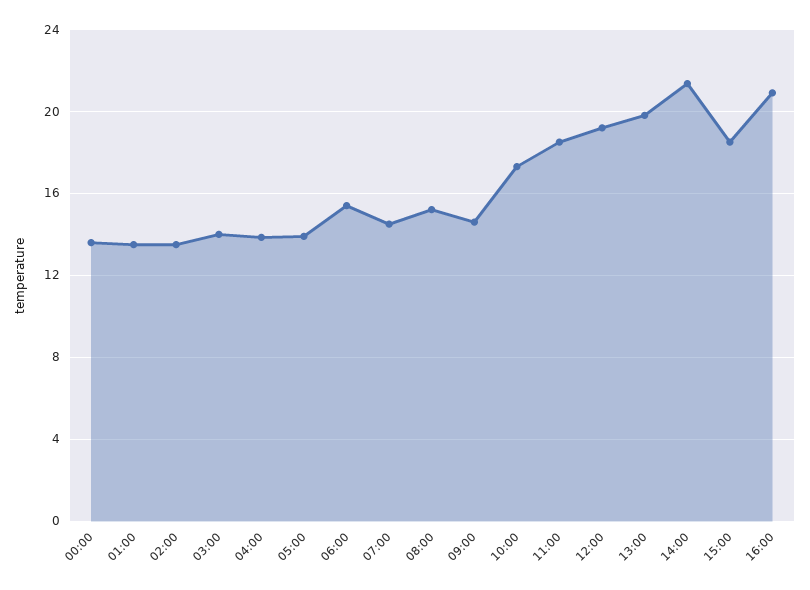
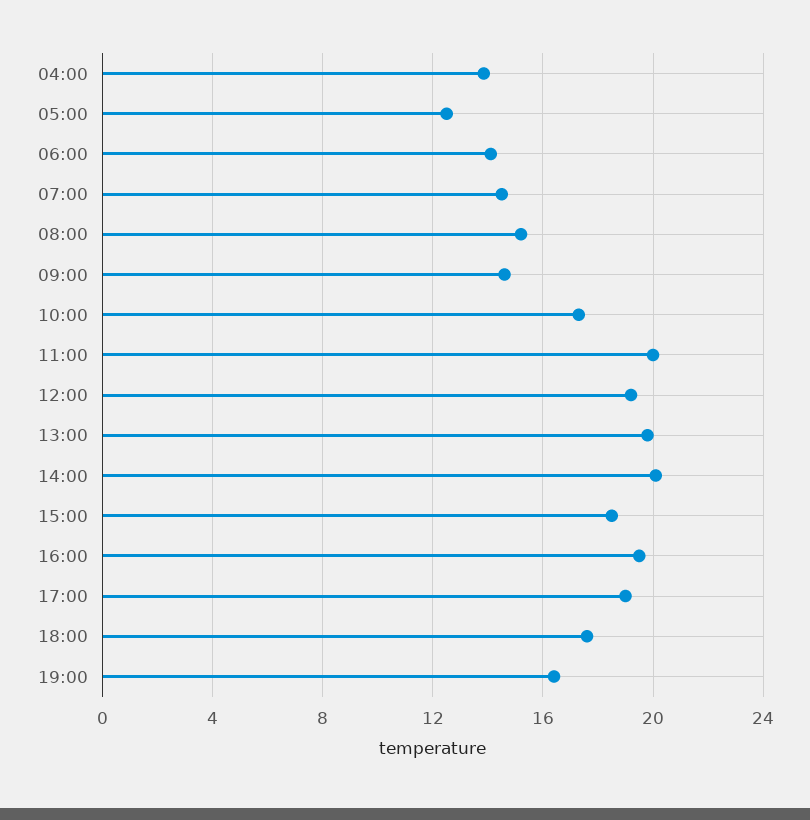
00:00: 13.5 -> none
01:00: 13.5 -> none
02:00: 13.5 -> none
03:00: 14 -> none
05:00: 14 -> 12.5
06:00: 15.5 -> 14
11:00: 18.5 -> 20
14:00: 21.5 -> 20
16:00: 21 -> 19.5
17:00: none -> 19
18:00: none -> 17.5
19:00: none -> 16.5

